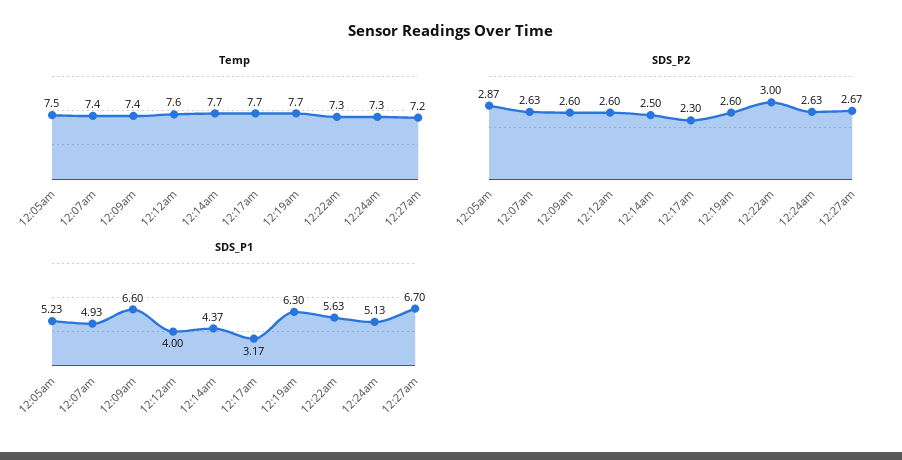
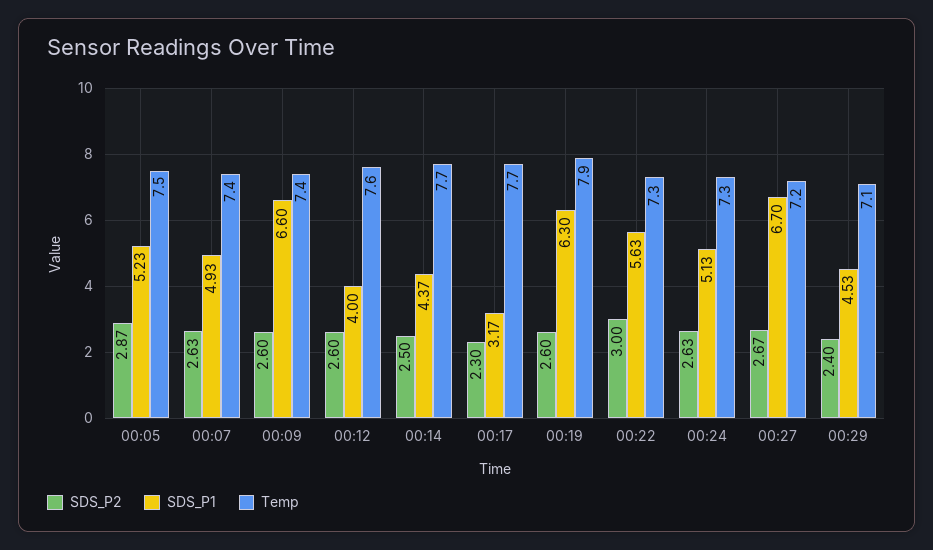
Temp, 12:19am: 7.7 -> 7.9
SDS_P2, 00:29: none -> 2.4
SDS_P1, 00:29: none -> 4.53
Temp, 00:29: none -> 7.1

